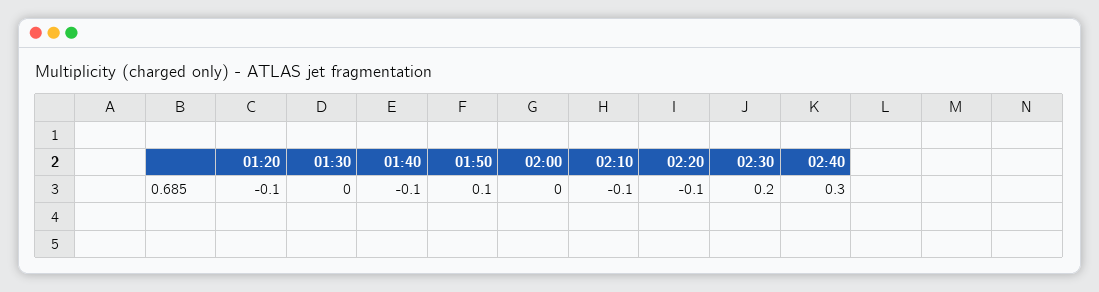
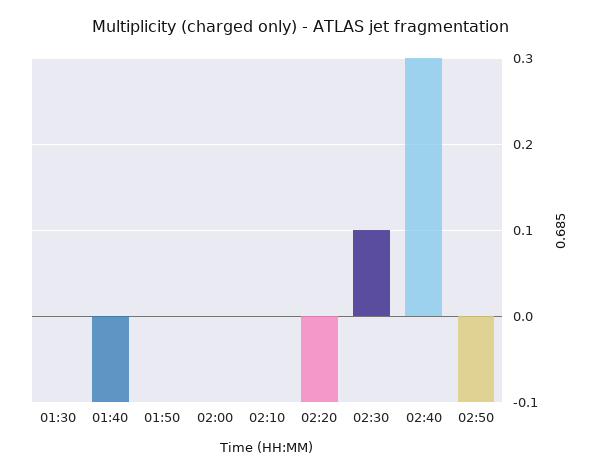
01:20: -0.1 -> none
01:50: 0.1 -> 0
02:10: -0.1 -> 0
02:30: 0.2 -> 0.1
02:50: none -> -0.1

